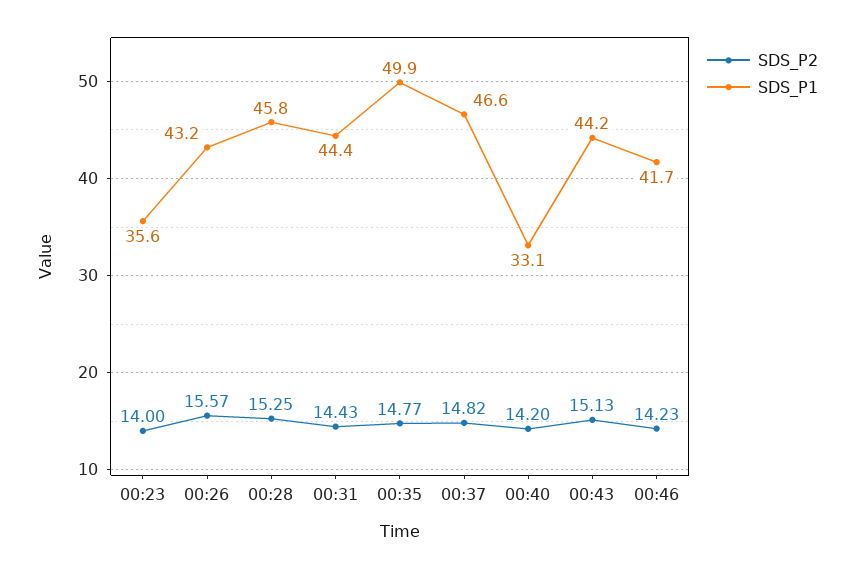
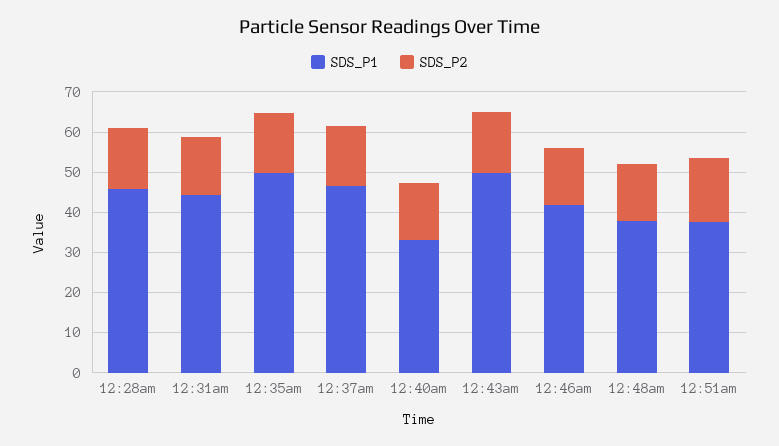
SDS_P2, 00:23: 14 -> none
SDS_P1, 00:23: 35.6 -> none
SDS_P2, 00:26: 15.57 -> none
SDS_P1, 00:26: 43.2 -> none
SDS_P1, 00:43: 44.2 -> 50
SDS_P1, 12:48am: none -> 38
SDS_P2, 12:48am: none -> 14
SDS_P1, 12:51am: none -> 38
SDS_P2, 12:51am: none -> 16

